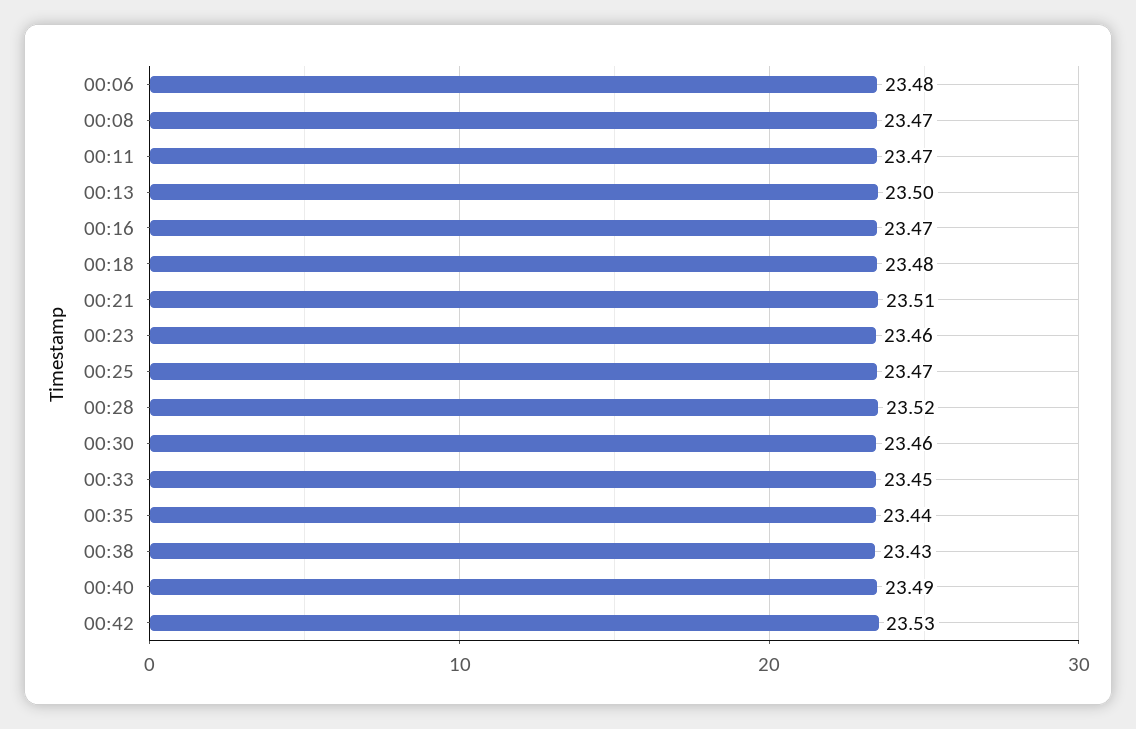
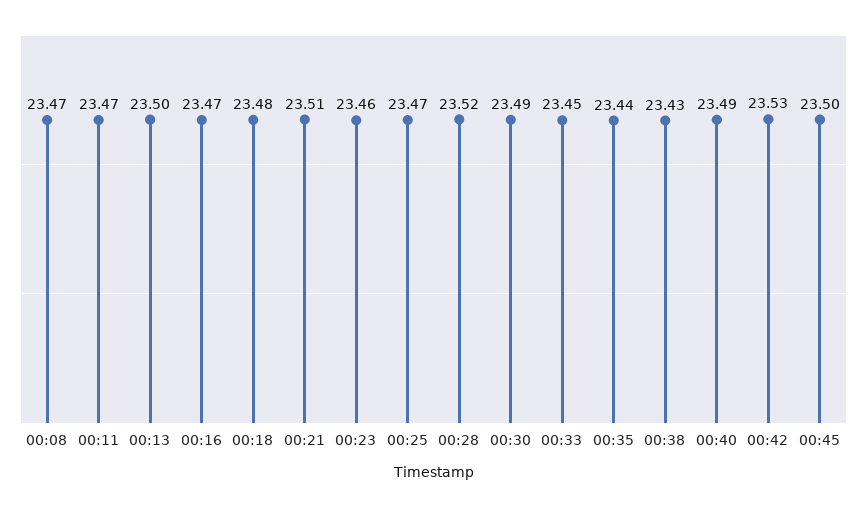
00:06: 23.48 -> none
00:30: 23.46 -> 23.49
00:45: none -> 23.5

